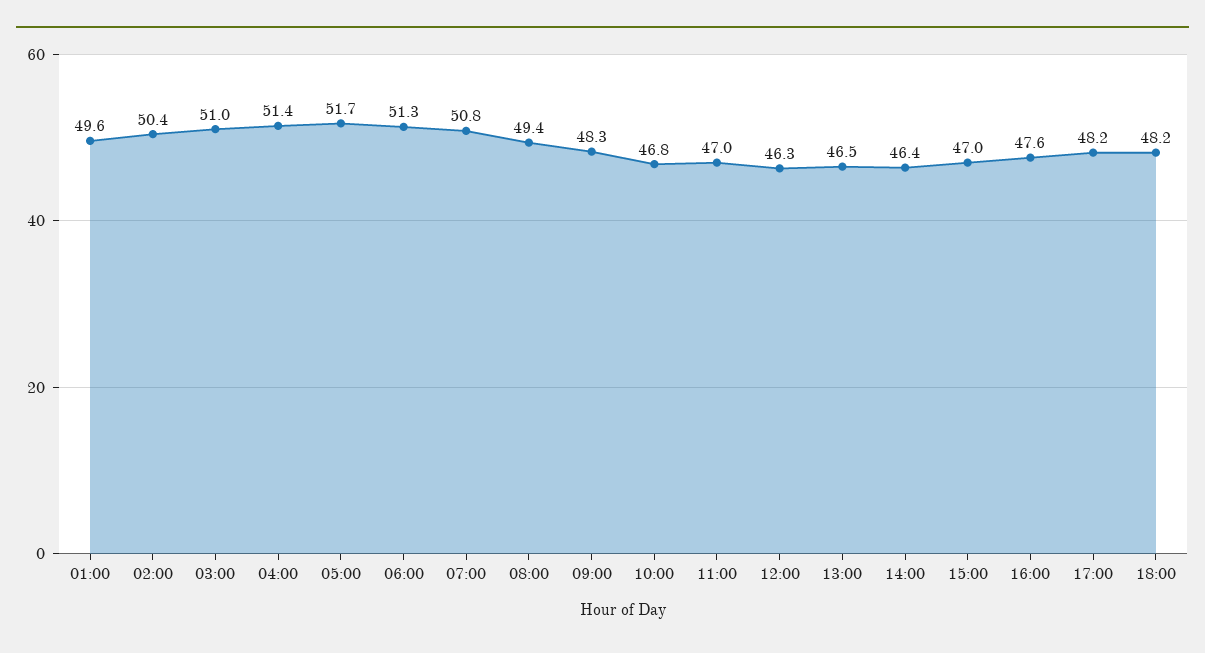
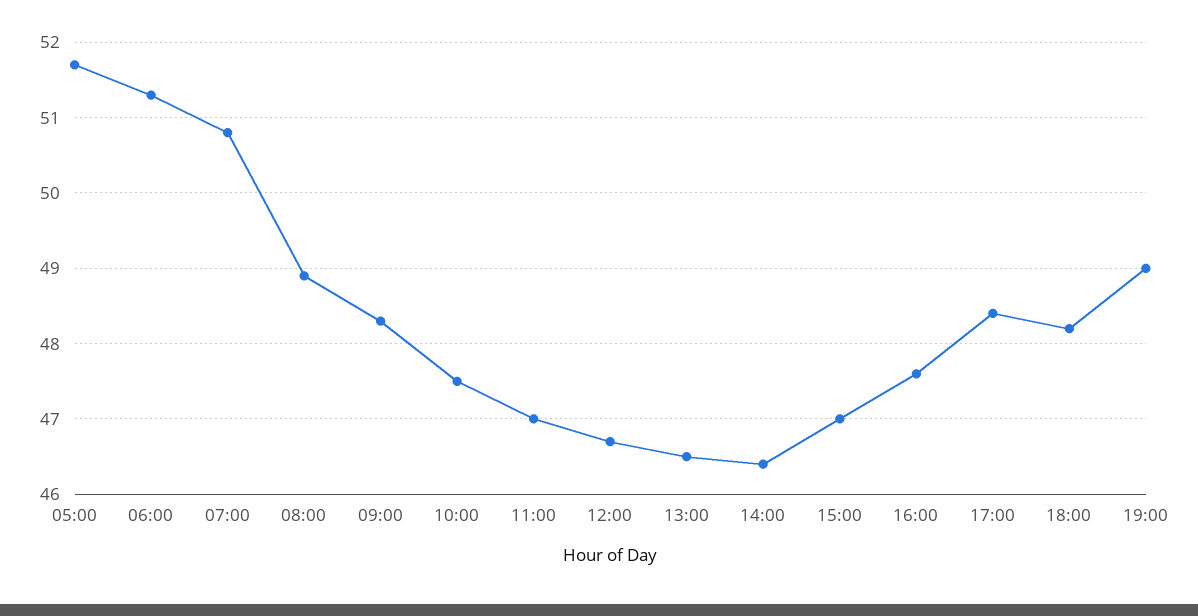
01:00: 49.6 -> none
02:00: 50.4 -> none
03:00: 51 -> none
04:00: 51.4 -> none
08:00: 49.4 -> 48.9
10:00: 46.8 -> 47.5
12:00: 46.3 -> 46.7
17:00: 48.2 -> 48.4
19:00: none -> 49

